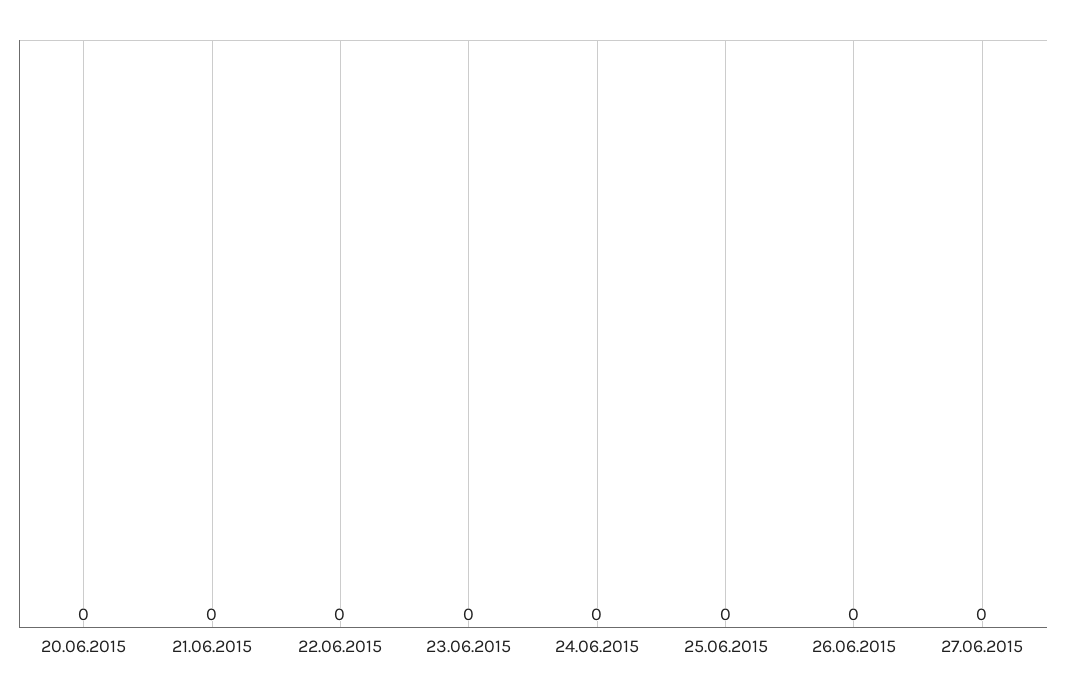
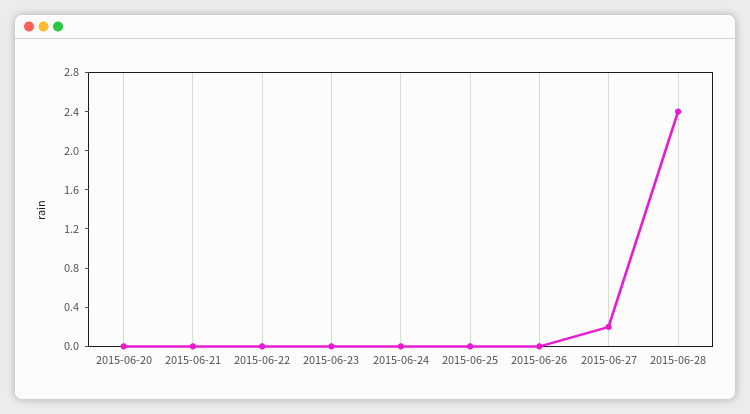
27.06.2015: 0 -> 0.2
2015-06-28: none -> 2.4

